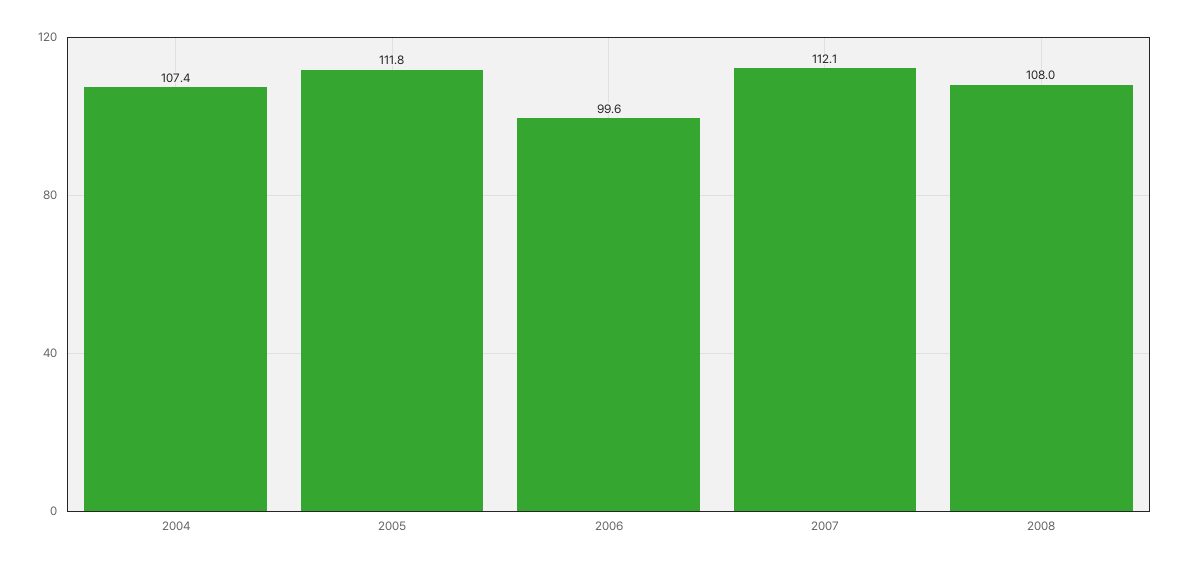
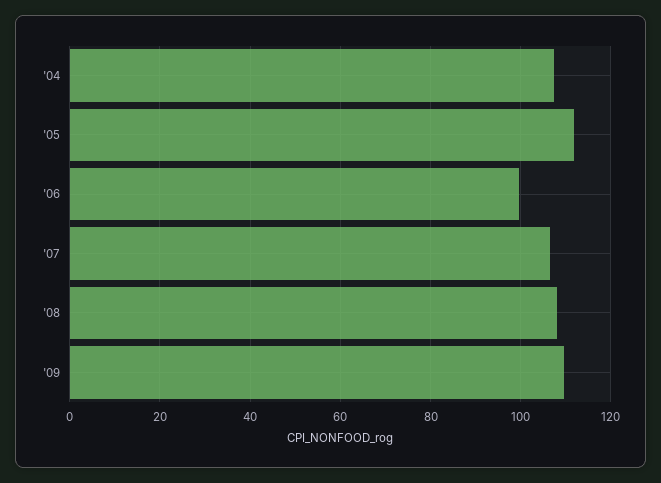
2007: 112.1 -> 106
'09: none -> 110

